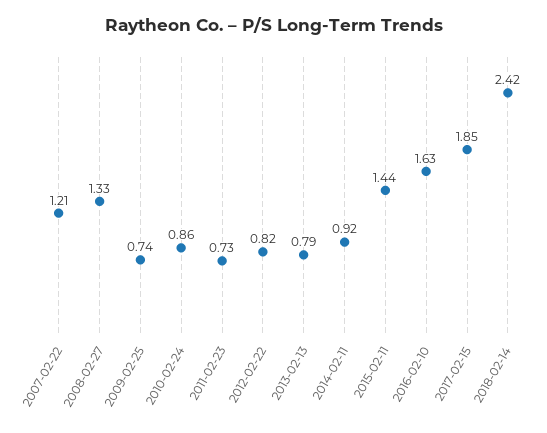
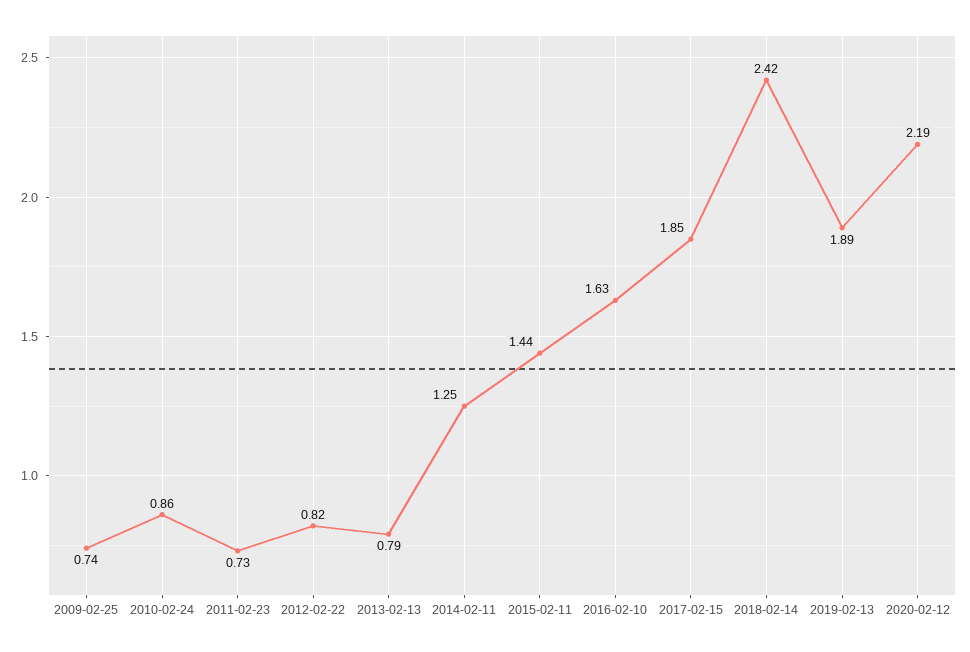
2007-02-22: 1.21 -> none
2008-02-27: 1.33 -> none
2014-02-11: 0.92 -> 1.25
2019-02-13: none -> 1.89
2020-02-12: none -> 2.19

